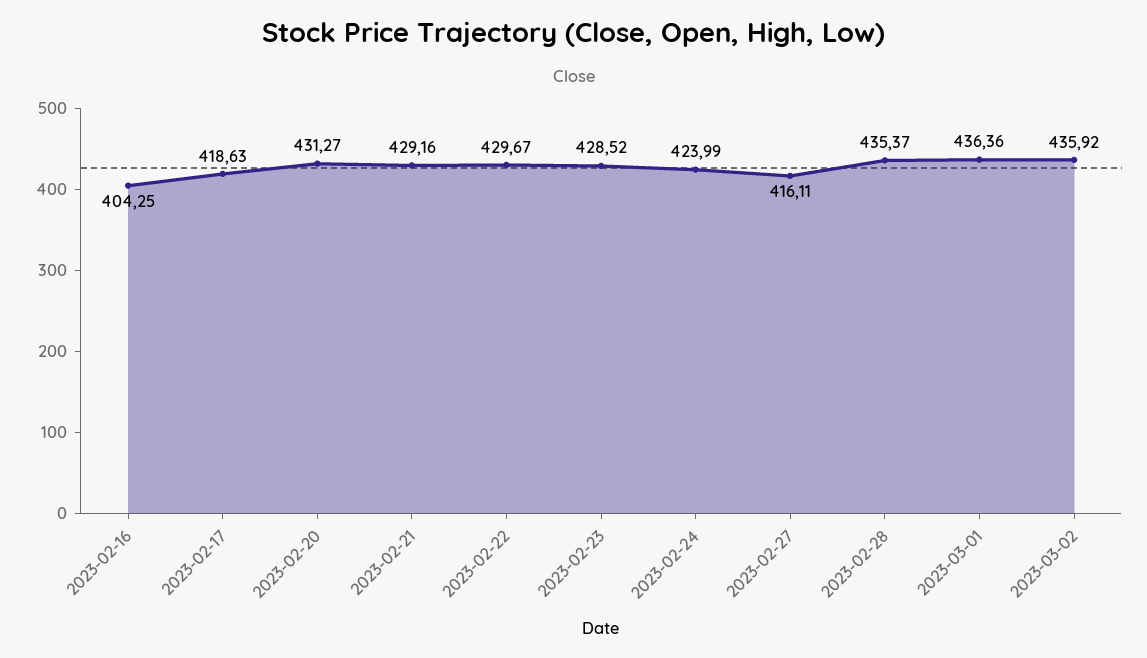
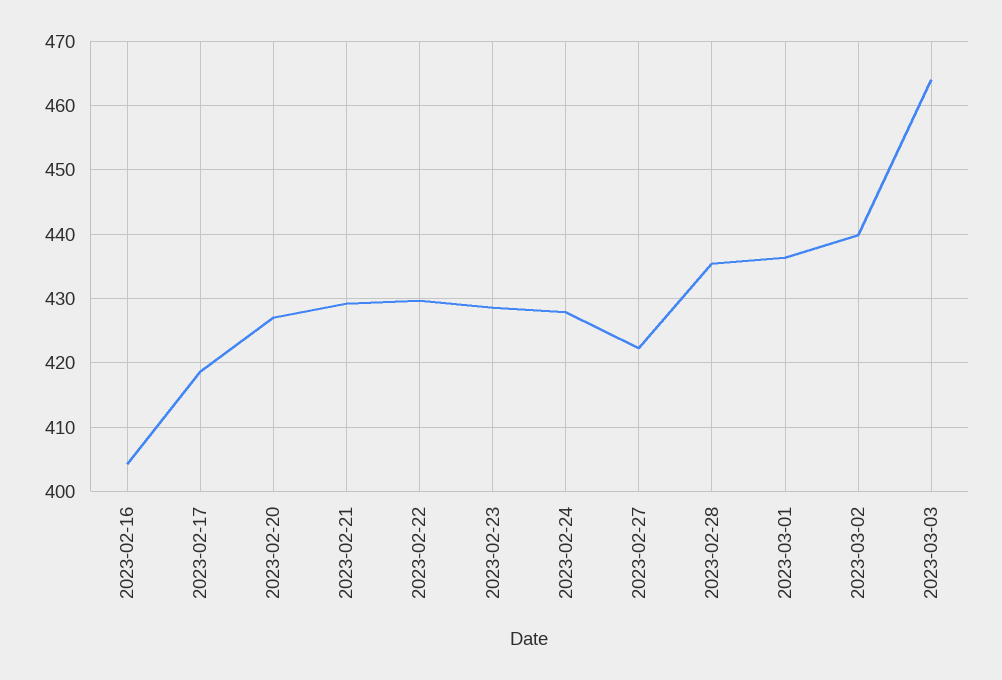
2023-02-20: 431.27 -> 427
2023-02-24: 423.99 -> 428
2023-02-27: 416.11 -> 422
2023-03-02: 435.92 -> 440
2023-03-03: none -> 464

